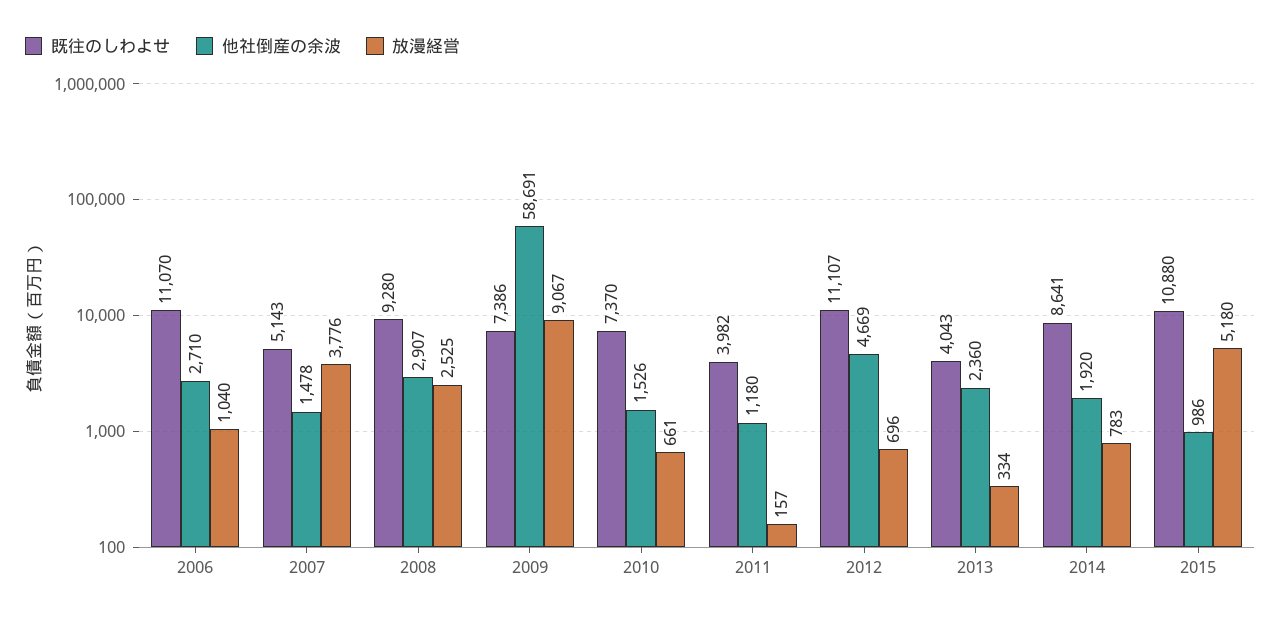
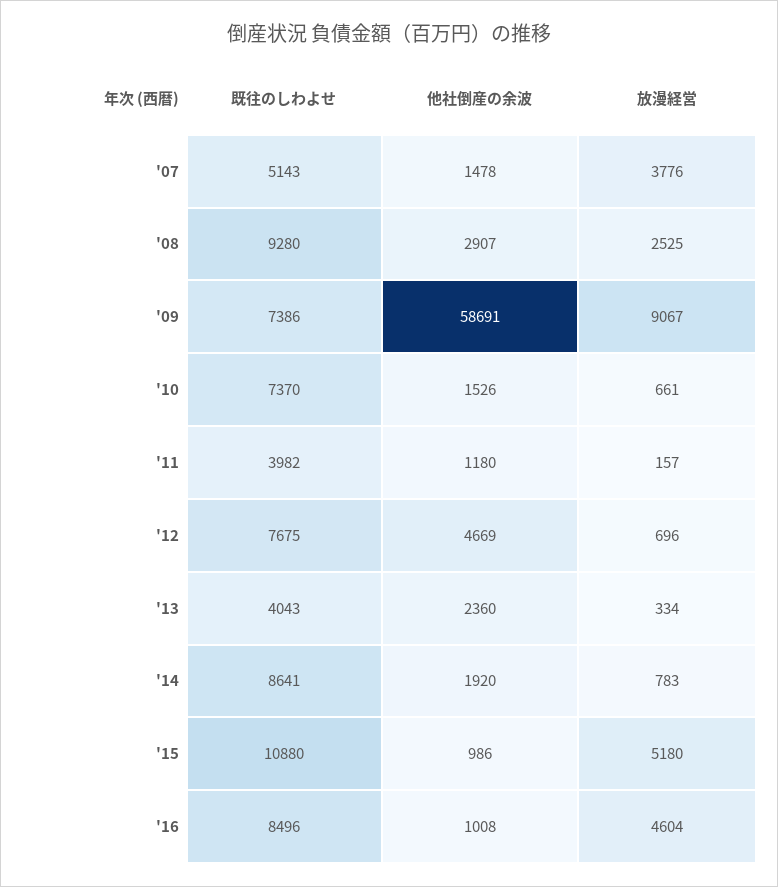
既往のしわよせ, 2006: 11070 -> none
他社倒産の余波, 2006: 2710 -> none
放漫経営, 2006: 1040 -> none
既往のしわよせ, 2012: 11107 -> 7675
既往のしわよせ, '16: none -> 8496
他社倒産の余波, '16: none -> 1008
放漫経営, '16: none -> 4604

